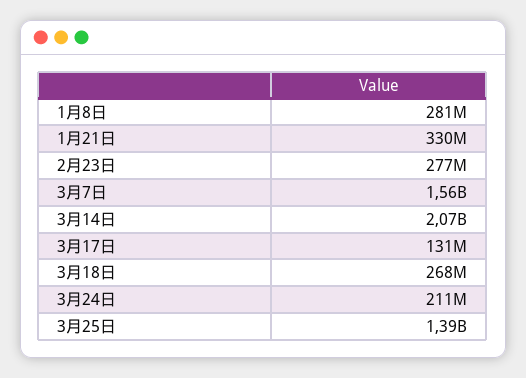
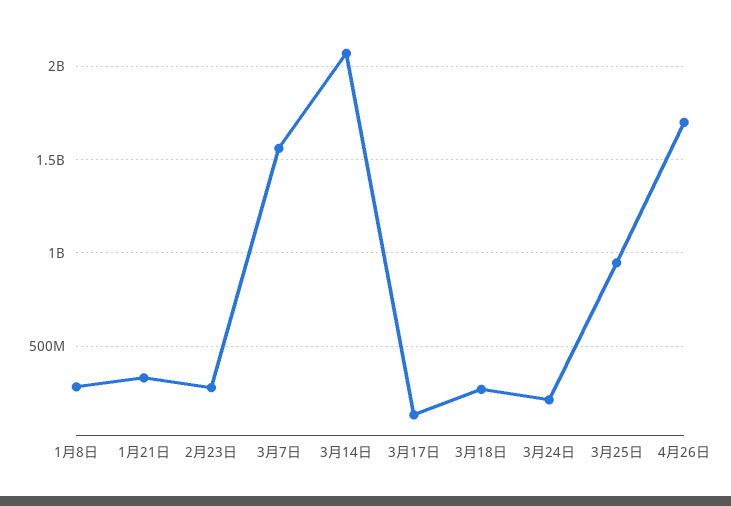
3月25日: 1390000000 -> 950000000
4月26日: none -> 1700000000

